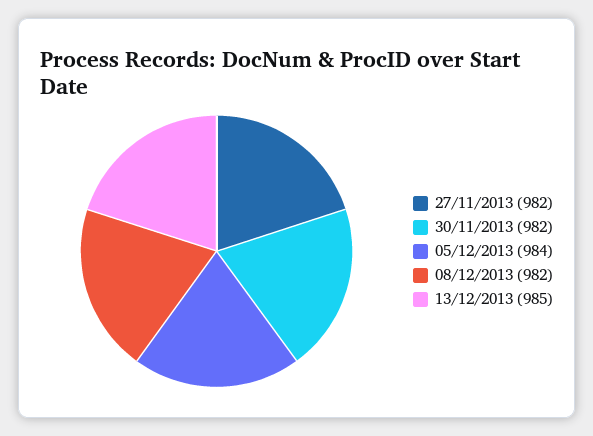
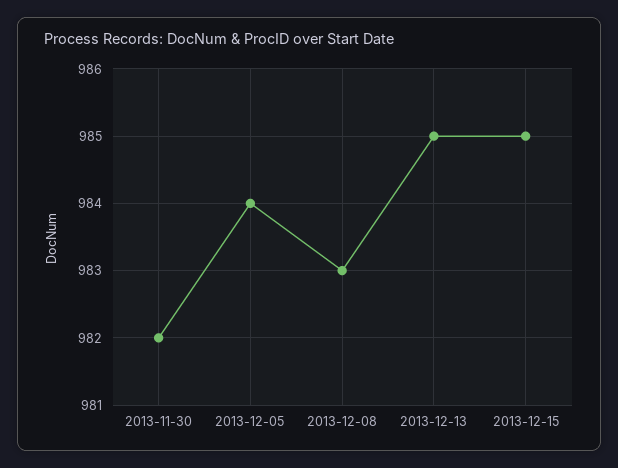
27/11/2013: 982 -> none
08/12/2013: 982 -> 983
2013-12-15: none -> 985

